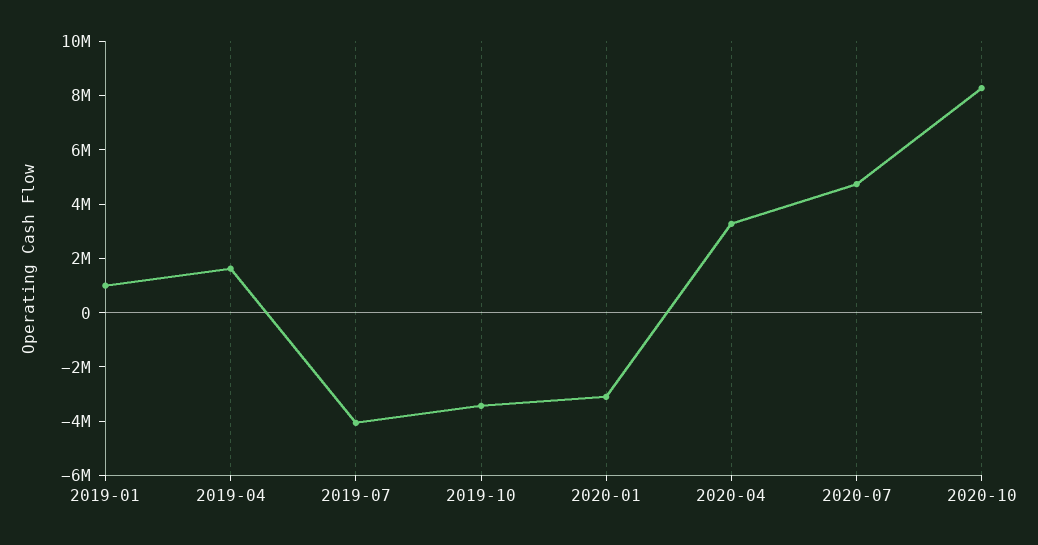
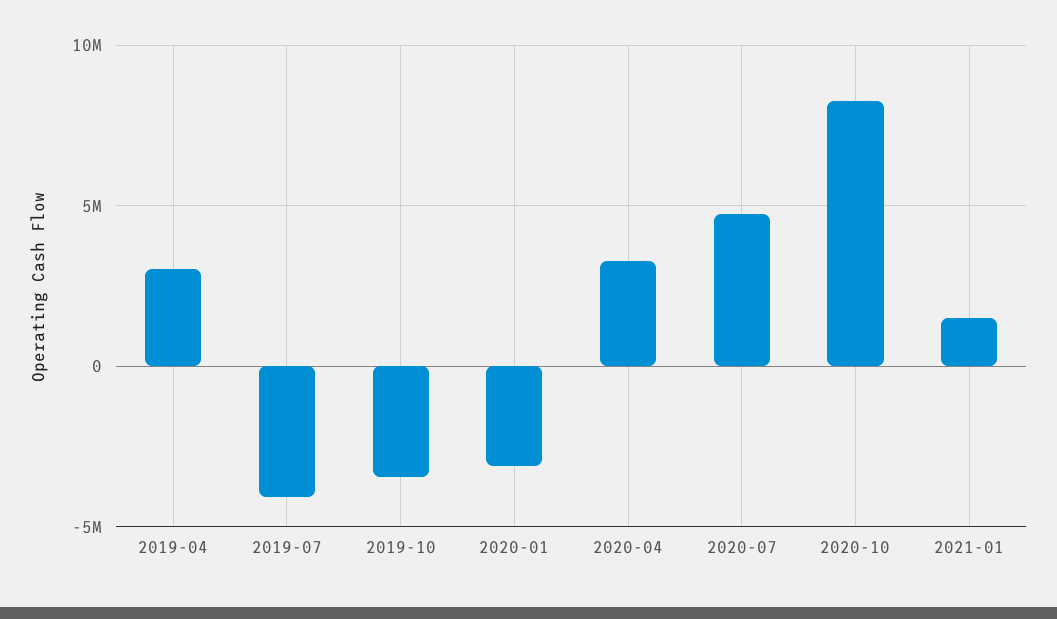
2019-01: 1000000 -> none
2019-04: 1500000 -> 3000000
2021-01: none -> 1500000

